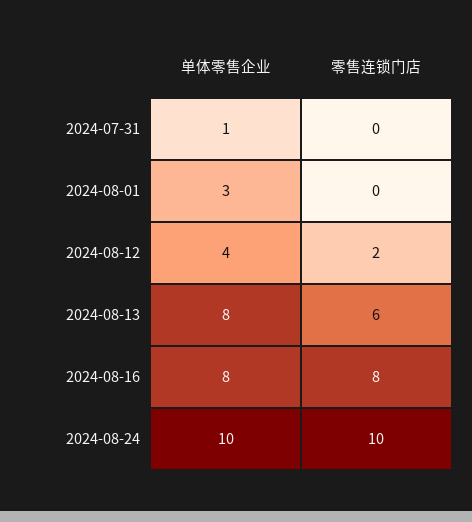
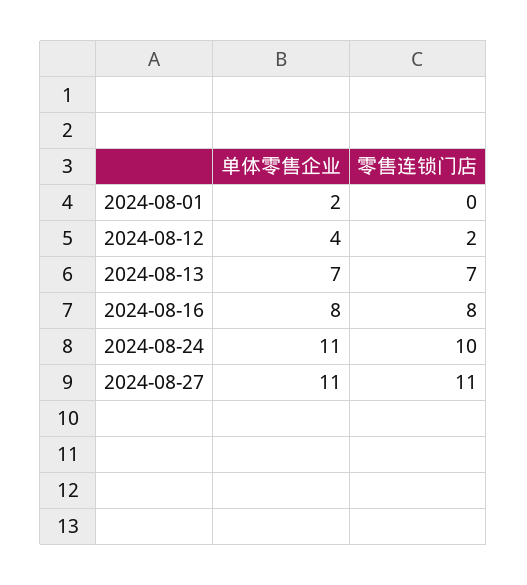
单体零售企业, 2024-07-31: 1 -> none
零售连锁门店, 2024-07-31: 0 -> none
单体零售企业, 2024-08-01: 3 -> 2
单体零售企业, 2024-08-13: 8 -> 7
零售连锁门店, 2024-08-13: 6 -> 7
单体零售企业, 2024-08-24: 10 -> 11
单体零售企业, 2024-08-27: none -> 11
零售连锁门店, 2024-08-27: none -> 11

